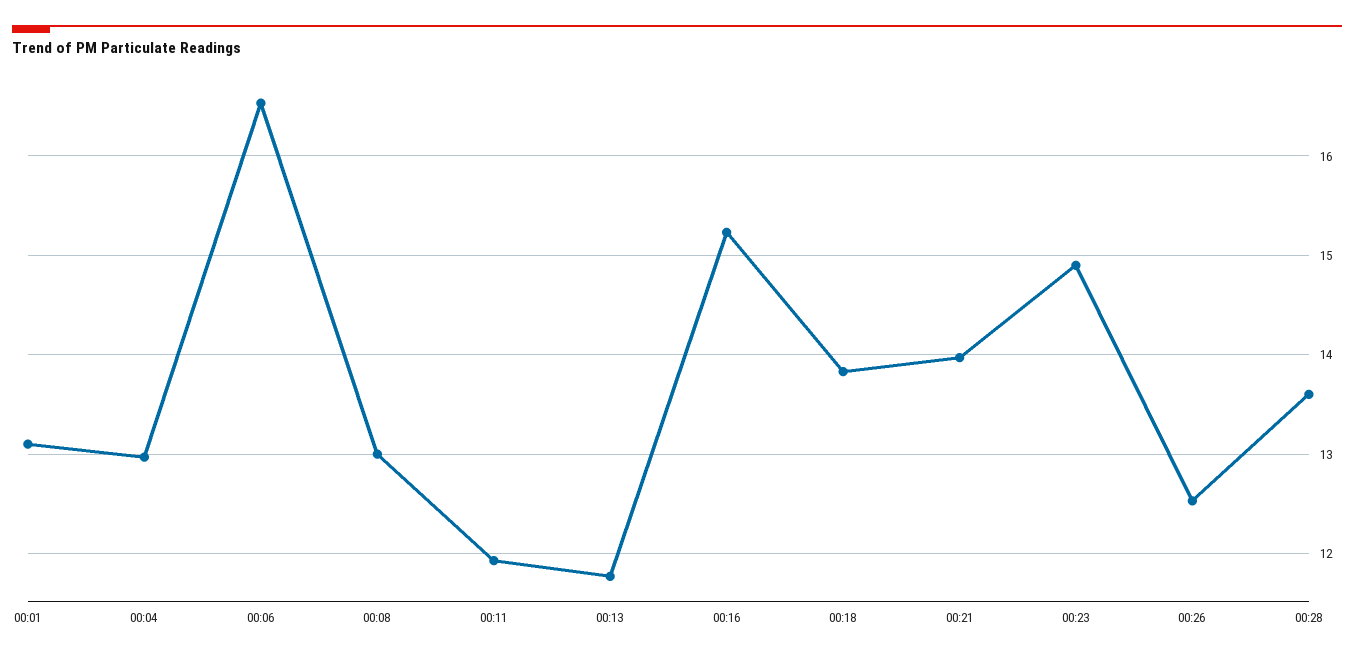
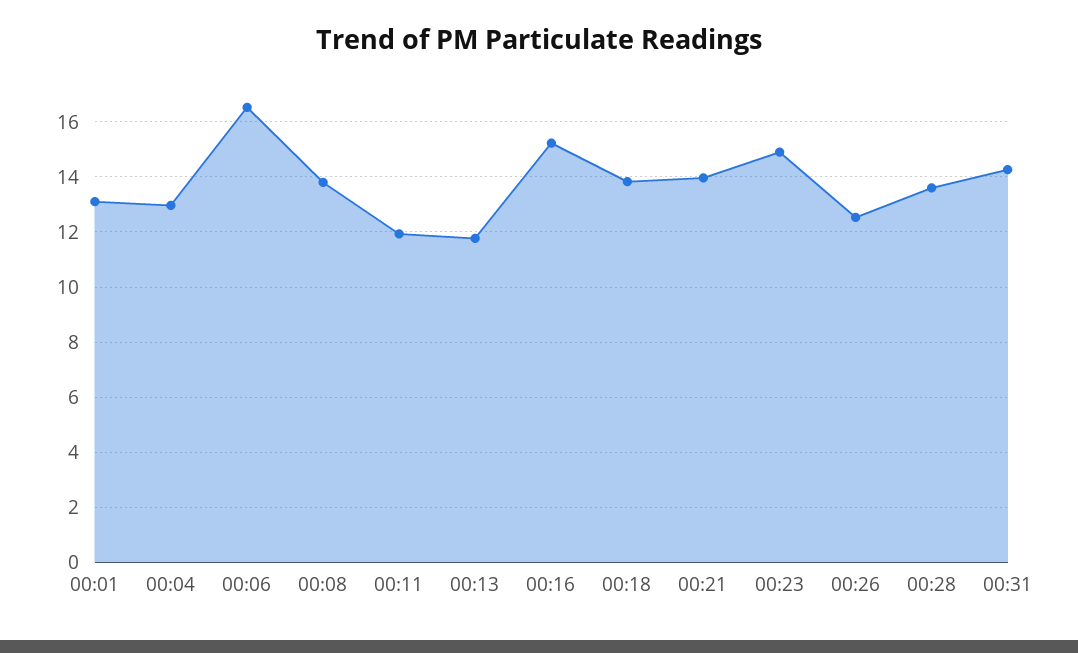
00:08: 13 -> 13.75
00:31: none -> 14.25

